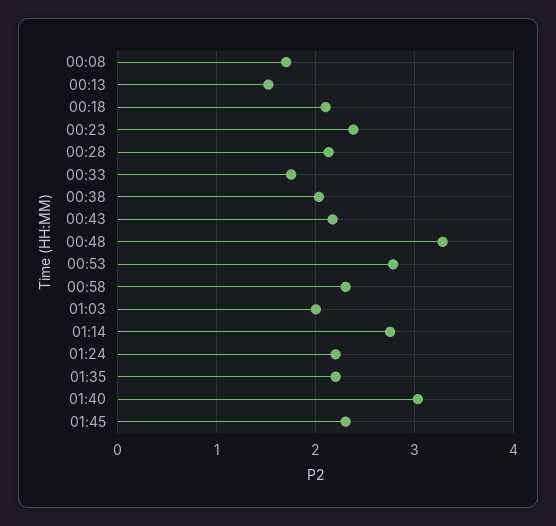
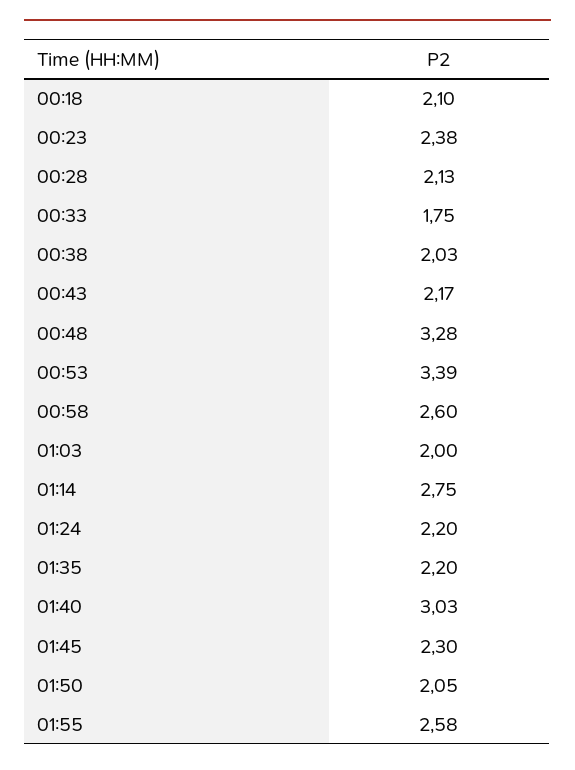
00:08: 1.7 -> none
00:13: 1.5 -> none
00:53: 2.8 -> 3.39
00:58: 2.3 -> 2.6
01:50: none -> 2.05
01:55: none -> 2.58

